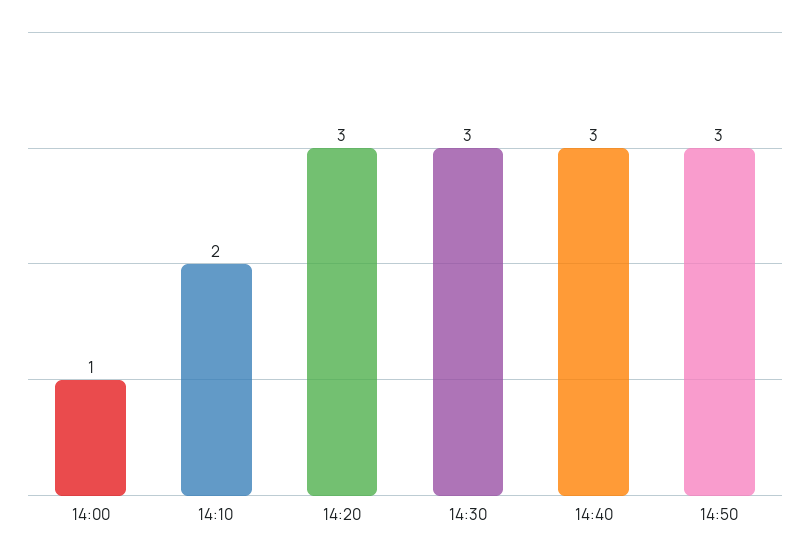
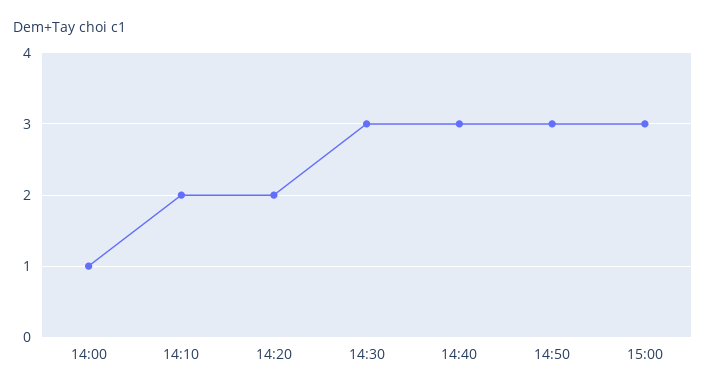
14:20: 3 -> 2
15:00: none -> 3

